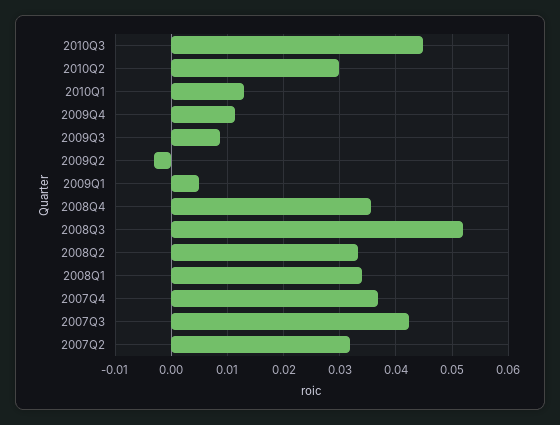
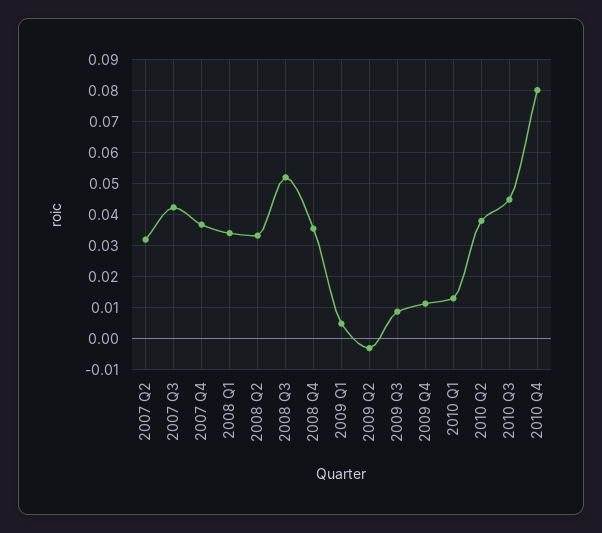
2010Q2: 0.03 -> 0.038
2010 Q4: none -> 0.08

